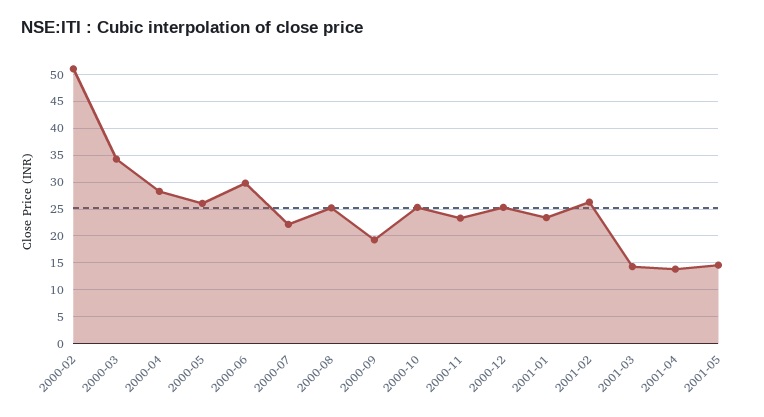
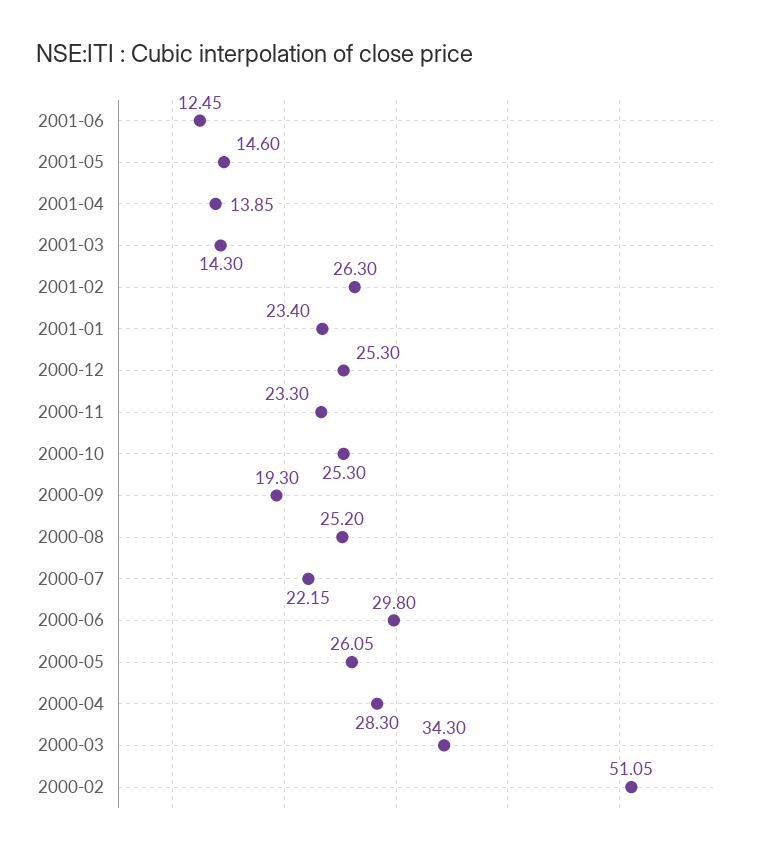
2001-06: none -> 12.45

